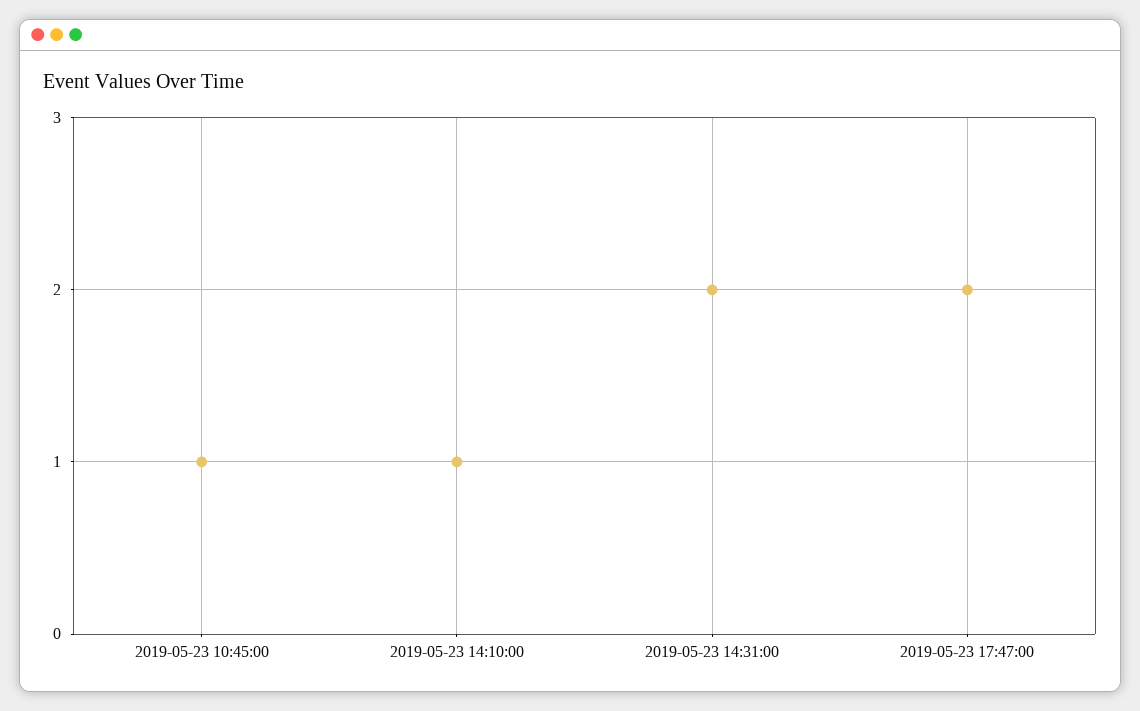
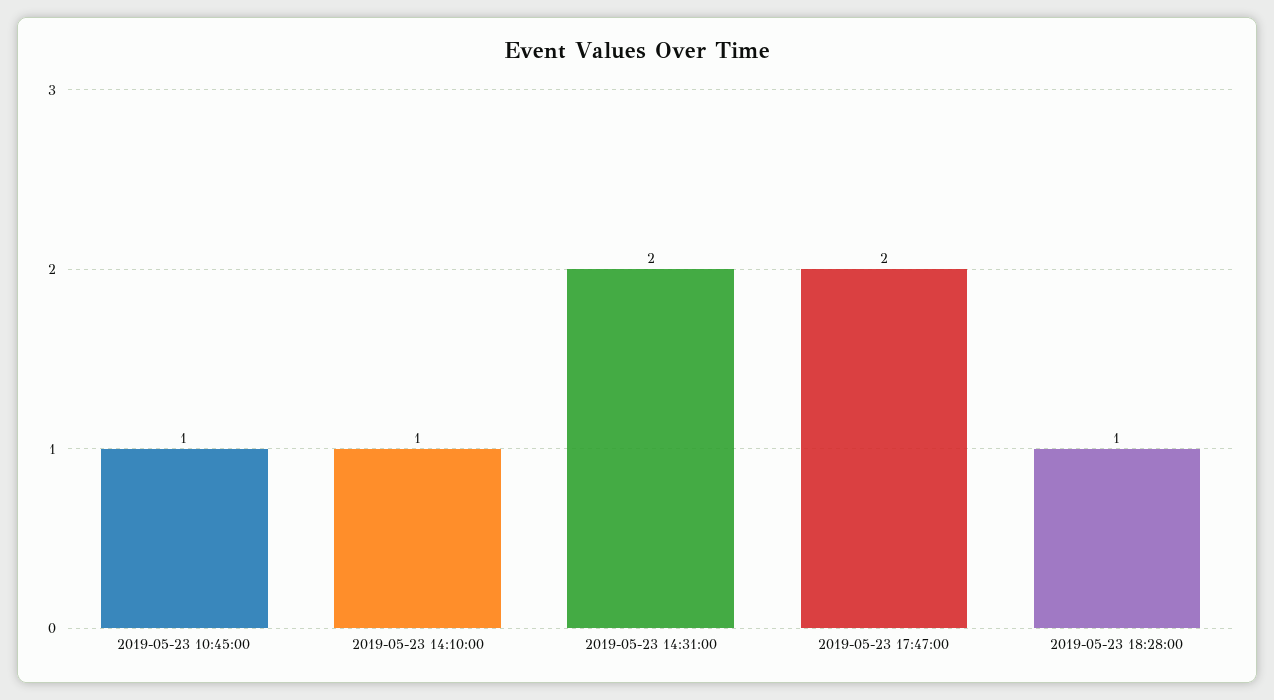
2019-05-23 18:28:00: none -> 1

